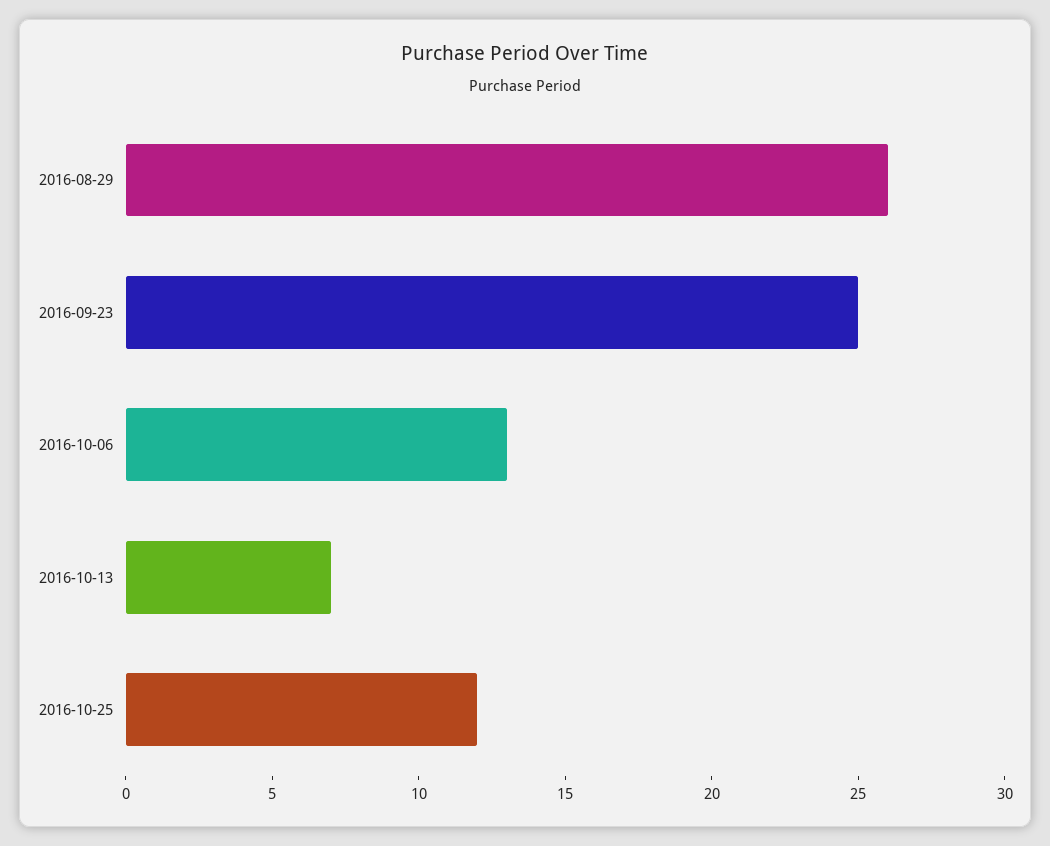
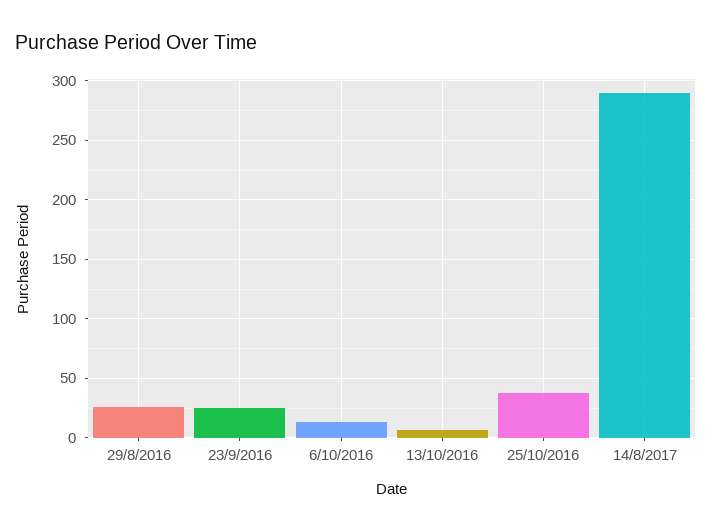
2016-10-25: 12 -> 40
14/8/2017: none -> 290

